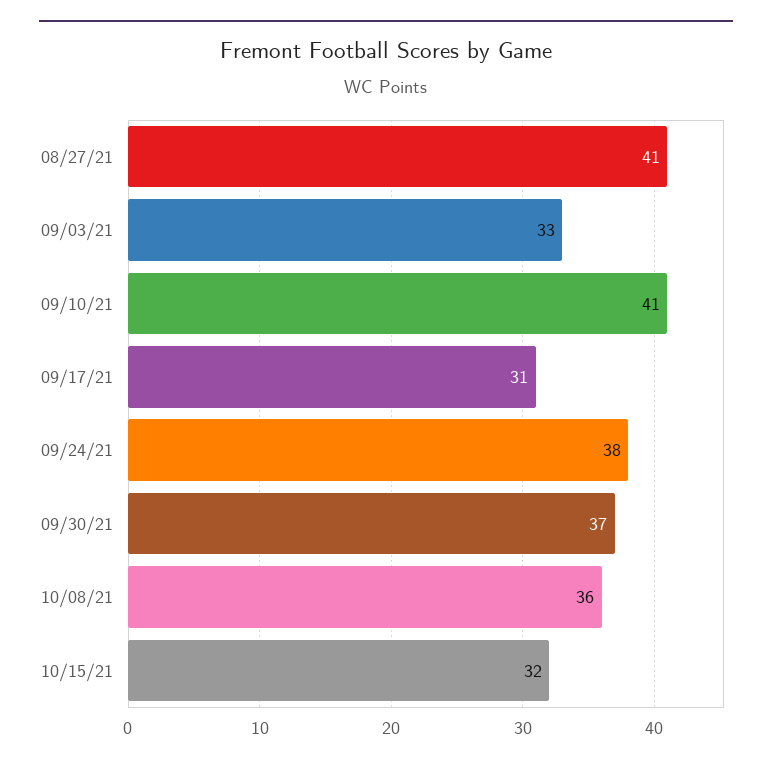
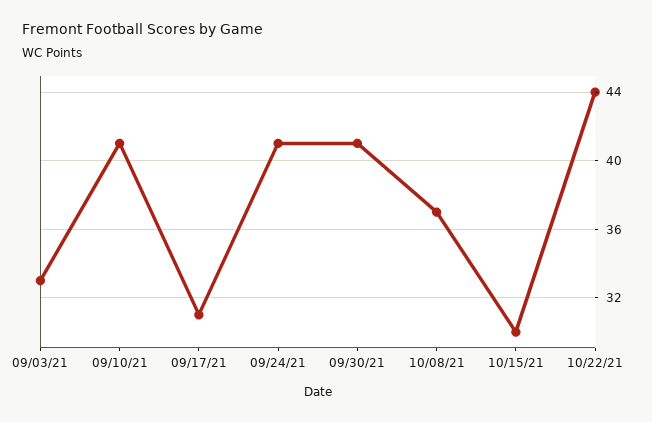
08/27/21: 41 -> none
09/24/21: 38 -> 41
09/30/21: 37 -> 41
10/08/21: 36 -> 37
10/15/21: 32 -> 30
10/22/21: none -> 44

